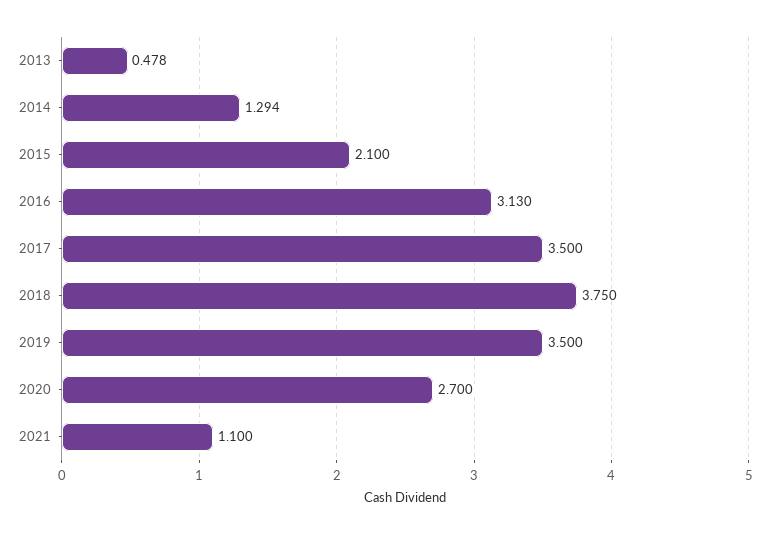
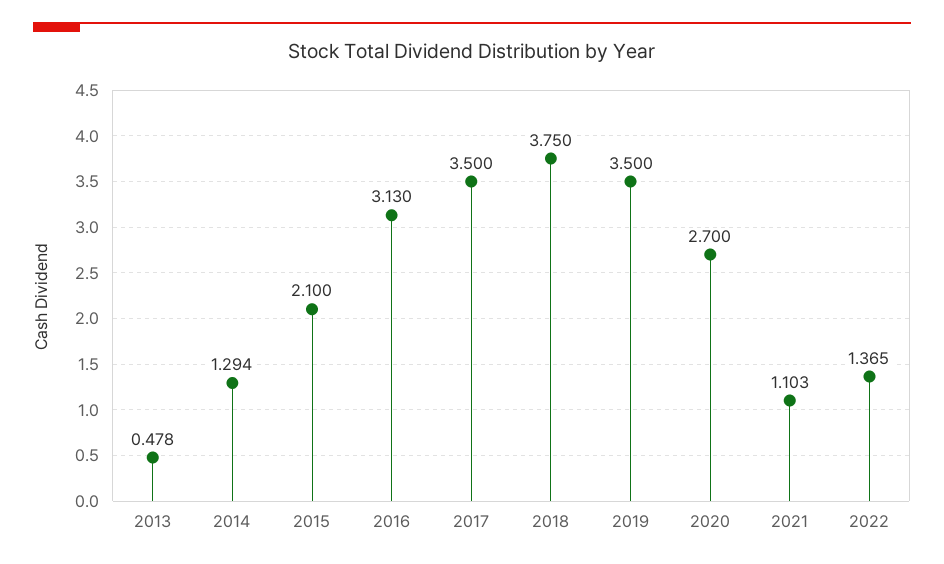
2021: 1.1 -> 1.103
2022: none -> 1.365

